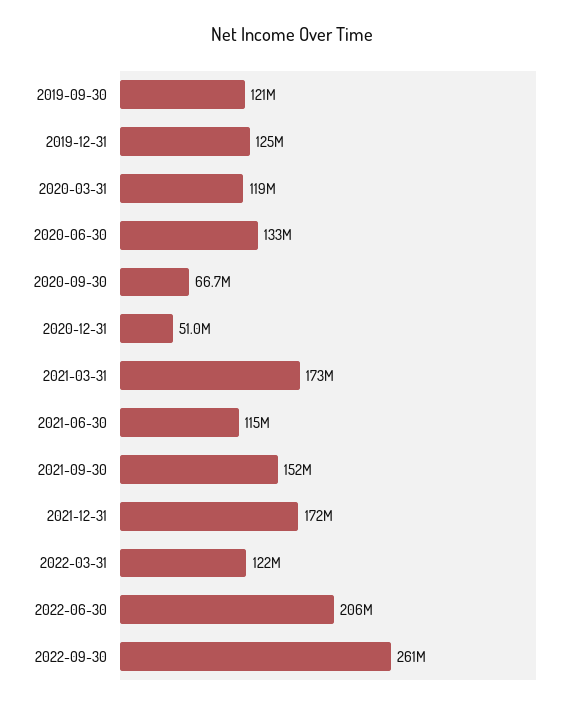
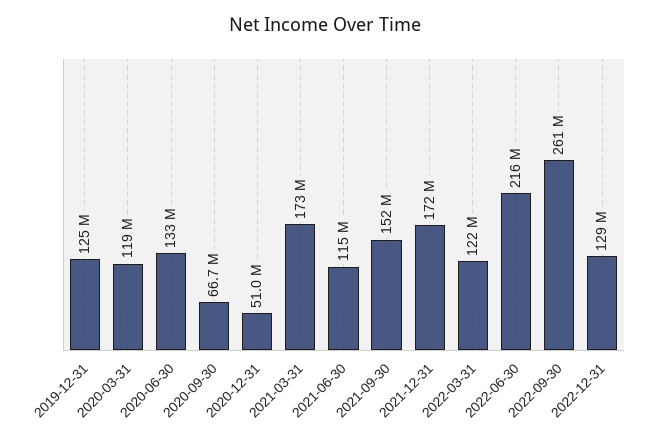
2019-09-30: 121000000 -> none
2022-06-30: 206000000 -> 216000000
2022-12-31: none -> 129000000

